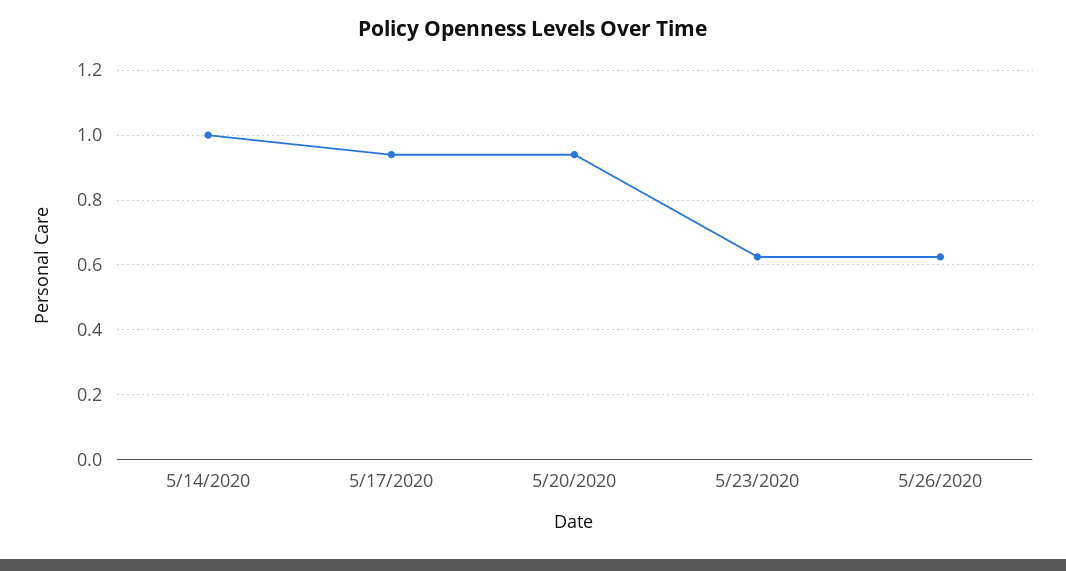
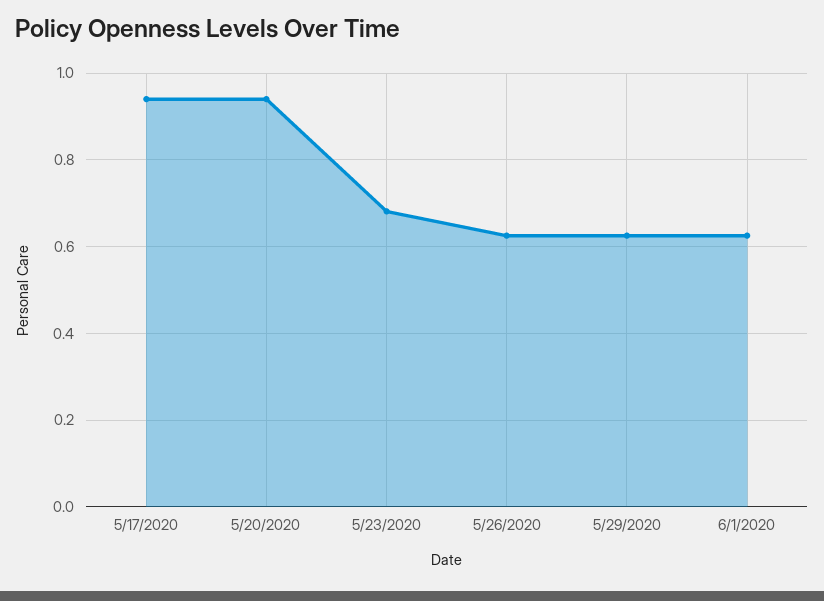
5/14/2020: 1 -> none
5/23/2020: 0.62 -> 0.68
5/29/2020: none -> 0.62
6/1/2020: none -> 0.62

